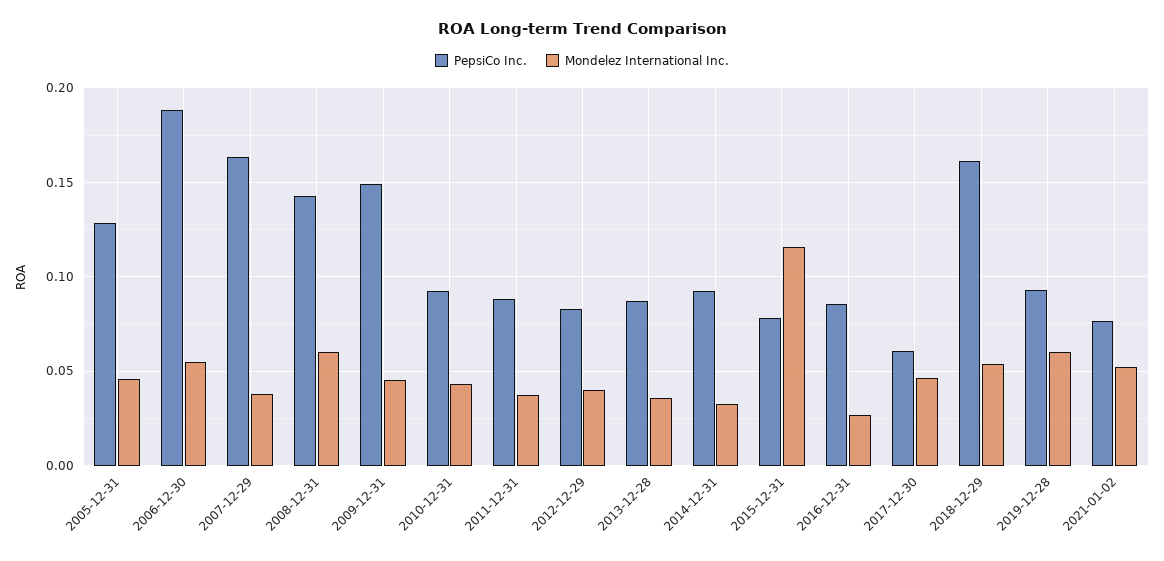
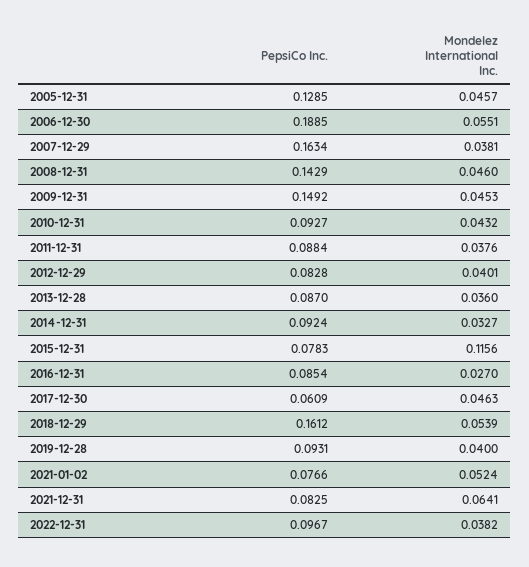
Mondelez International Inc., 2008-12-31: 0.06 -> 0.046
Mondelez International Inc., 2019-12-28: 0.06 -> 0.04
PepsiCo Inc., 2021-12-31: none -> 0.0825
Mondelez International Inc., 2021-12-31: none -> 0.0641
PepsiCo Inc., 2022-12-31: none -> 0.0967
Mondelez International Inc., 2022-12-31: none -> 0.0382

